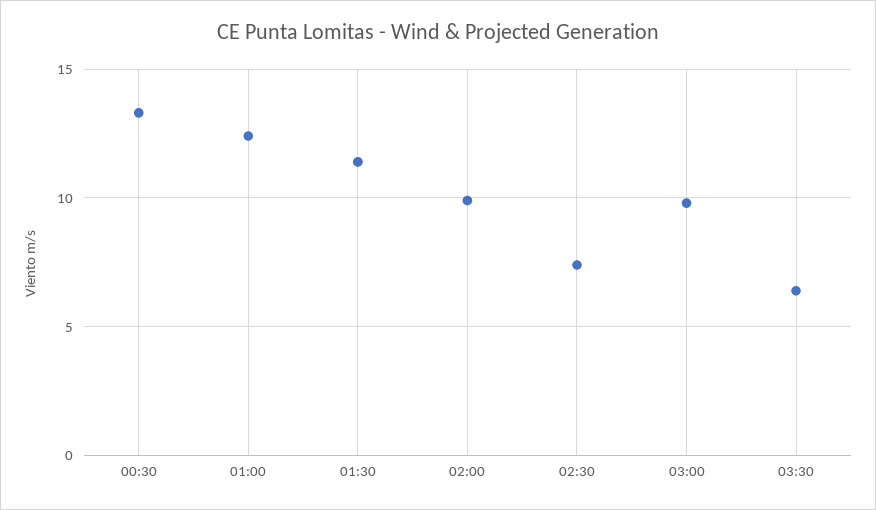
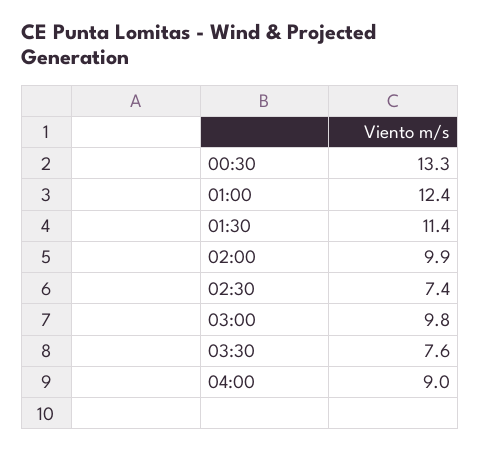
03:30: 6.5 -> 7.6
04:00: none -> 9

